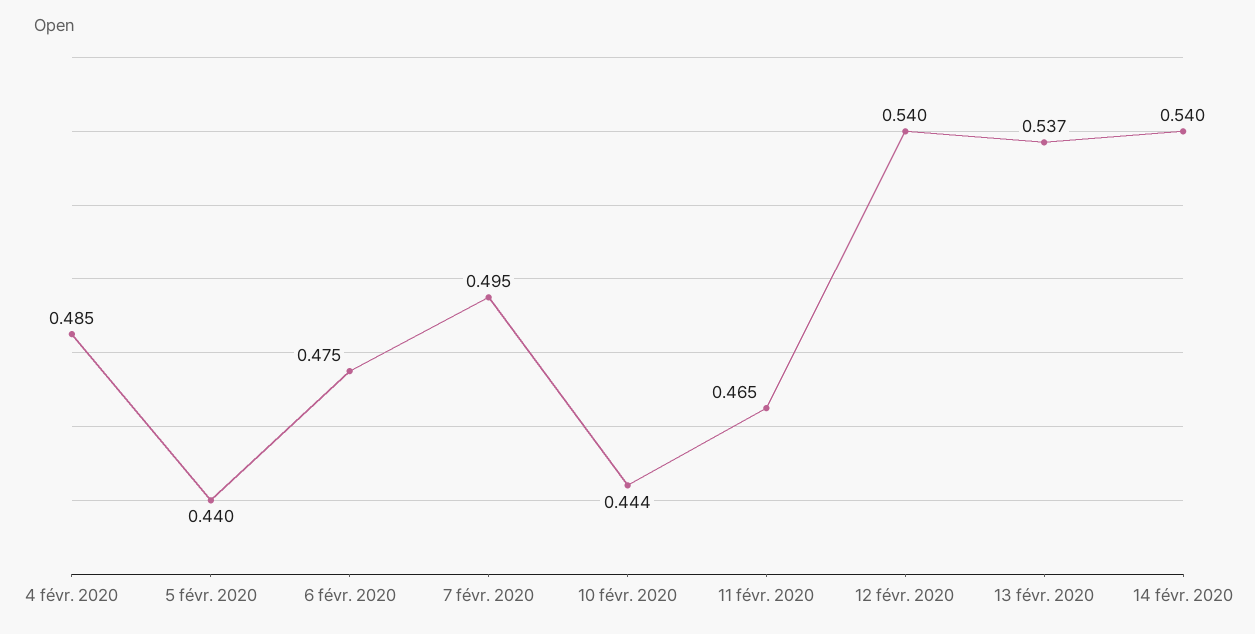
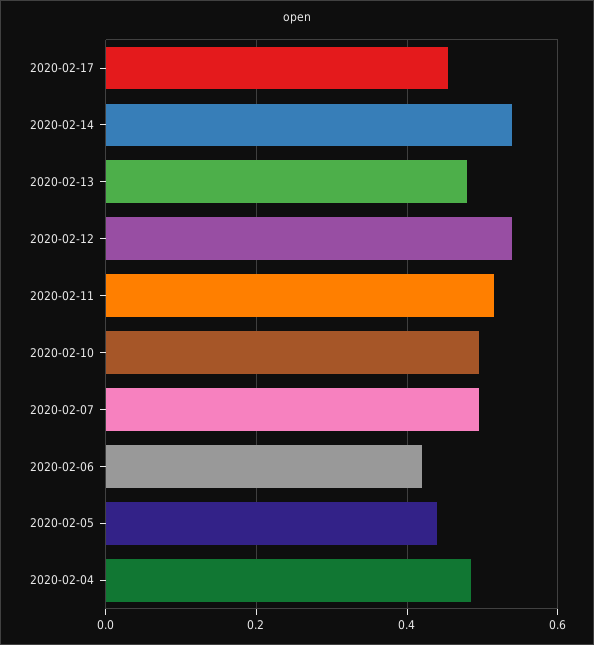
6 févr. 2020: 0.475 -> 0.42
10 févr. 2020: 0.444 -> 0.5
11 févr. 2020: 0.465 -> 0.52
13 févr. 2020: 0.537 -> 0.48
2020-02-17: none -> 0.46

